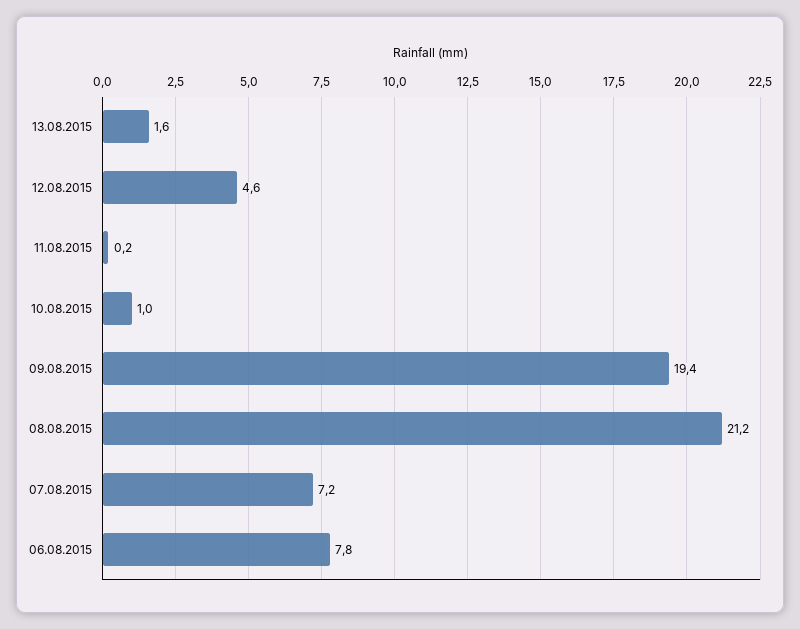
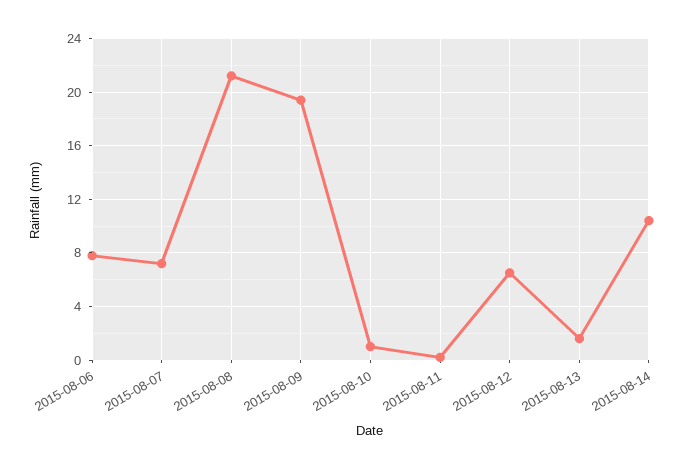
12.08.2015: 4.6 -> 6.5
2015-08-14: none -> 10.5

